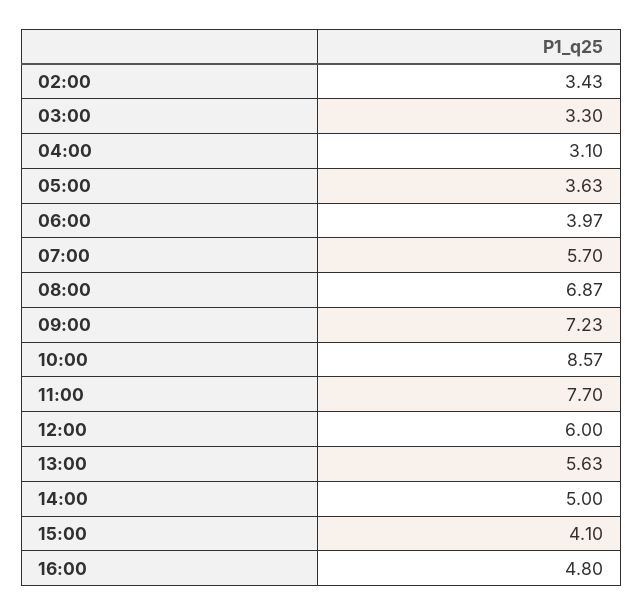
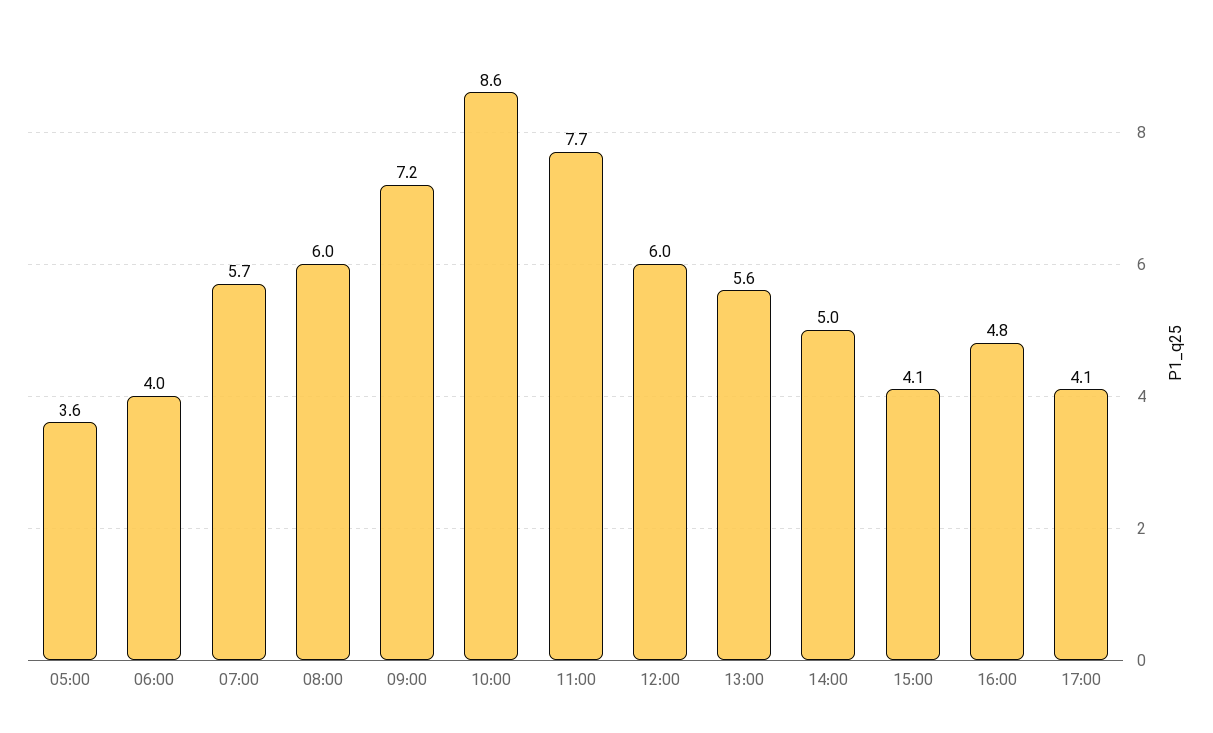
02:00: 3.43 -> none
03:00: 3.3 -> none
04:00: 3.1 -> none
08:00: 6.87 -> 6
17:00: none -> 4.1

